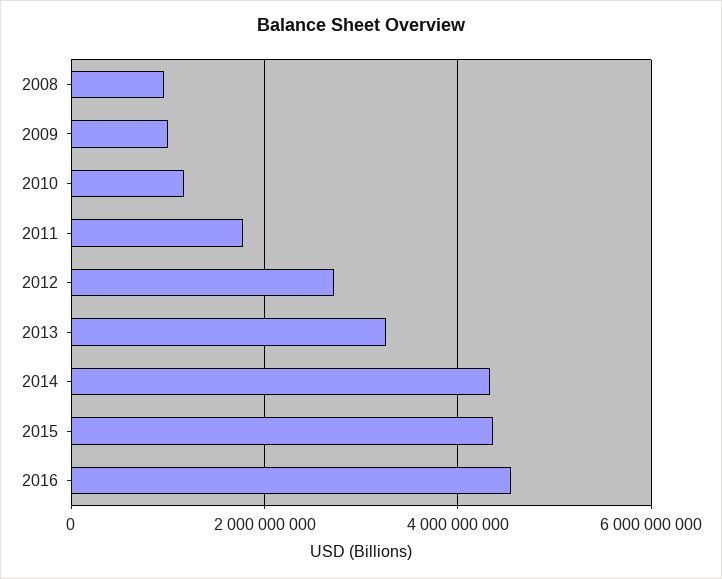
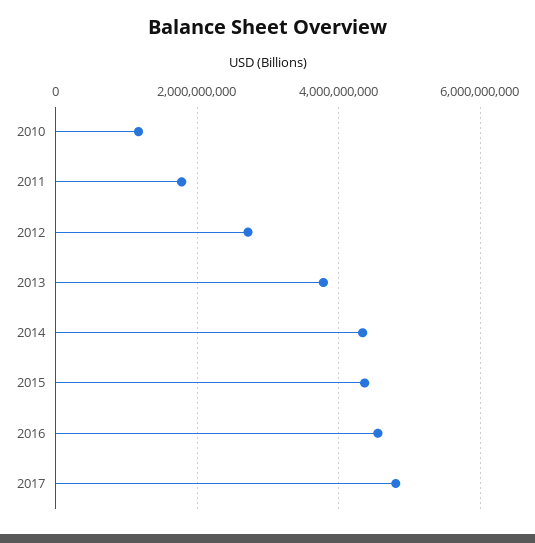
2008: 1000000000 -> none
2009: 1000000000 -> none
2013: 3200000000 -> 3800000000
2017: none -> 4800000000

